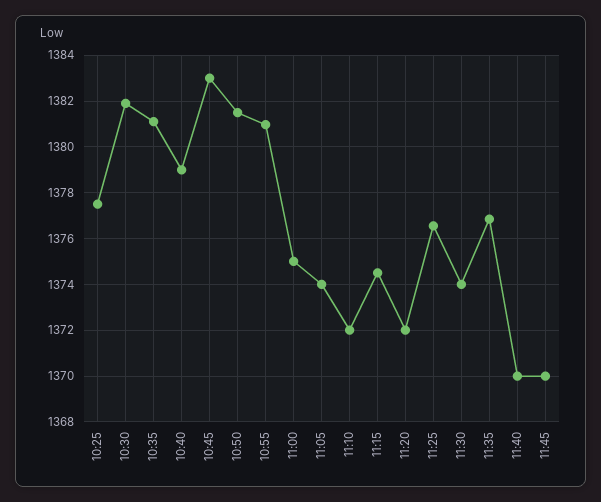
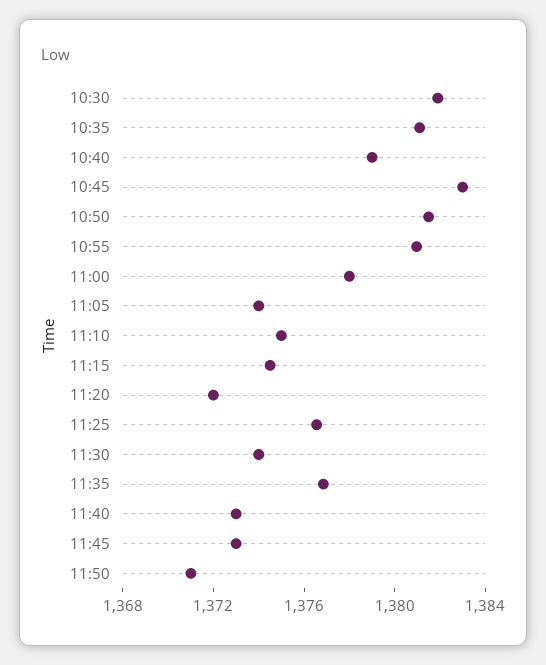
10:25: 1377.5 -> none
11:00: 1375 -> 1378
11:10: 1372 -> 1375
11:40: 1370 -> 1373
11:45: 1370 -> 1373
11:50: none -> 1371

